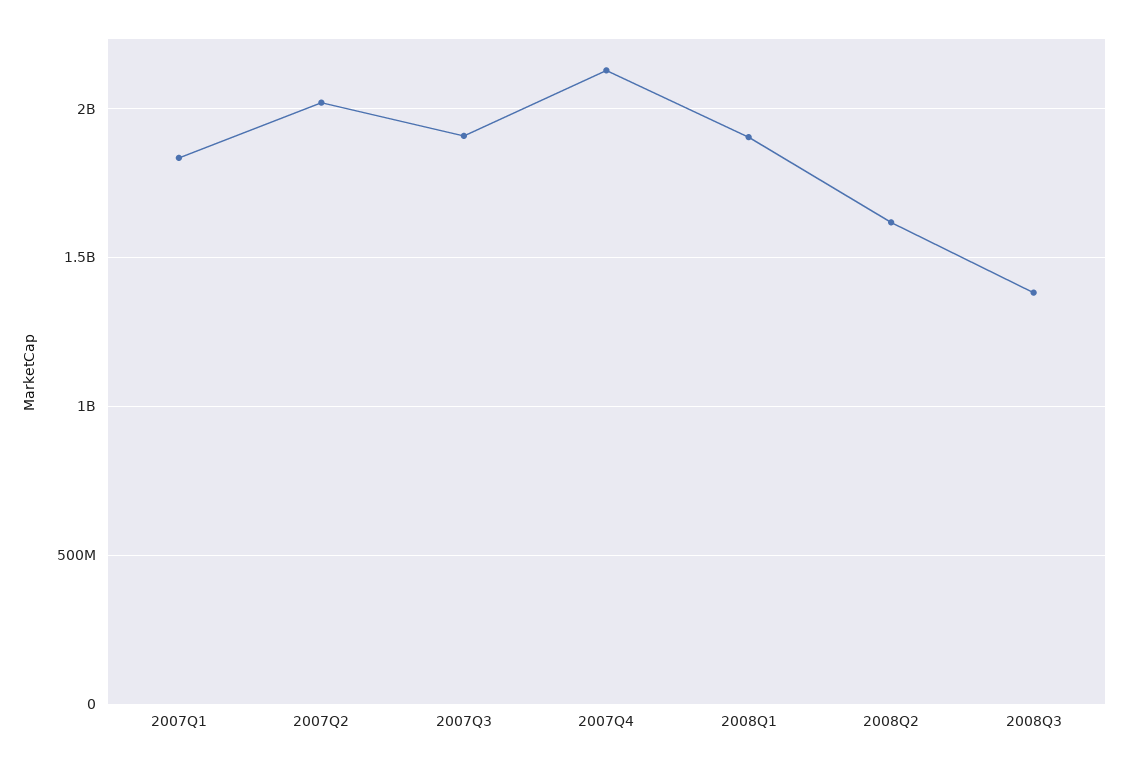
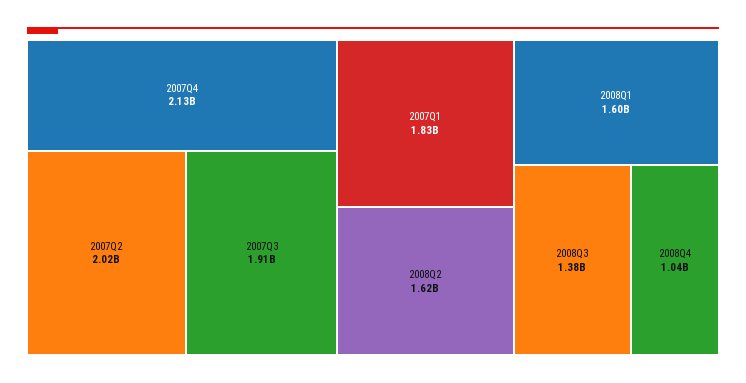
2008Q1: 1900000000 -> 1600000000
2008Q4: none -> 1040000000

